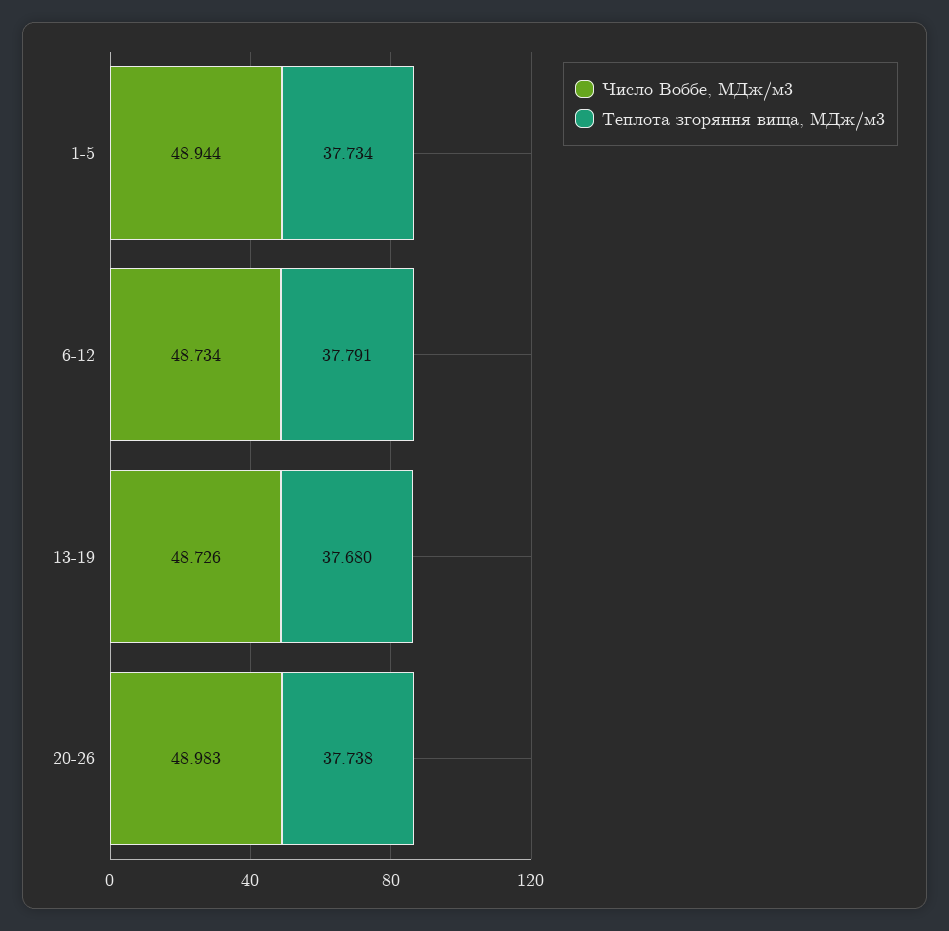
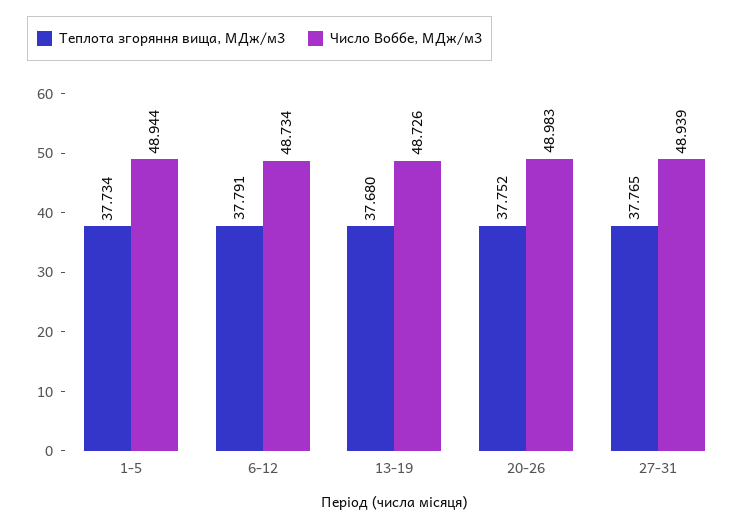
Теплота згоряння вища, МДж/м3, 20-26: 37.738 -> 37.752
Теплота згоряння вища, МДж/м3, 27-31: none -> 37.765
Число Воббе, МДж/м3, 27-31: none -> 48.939

